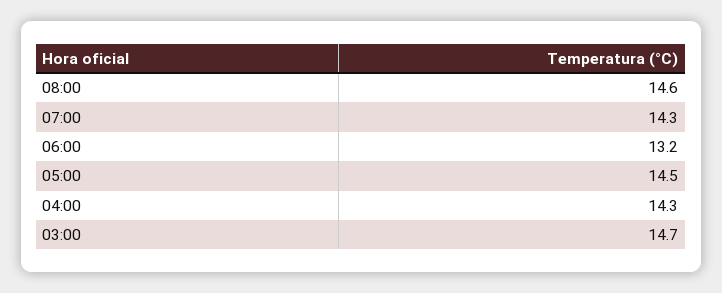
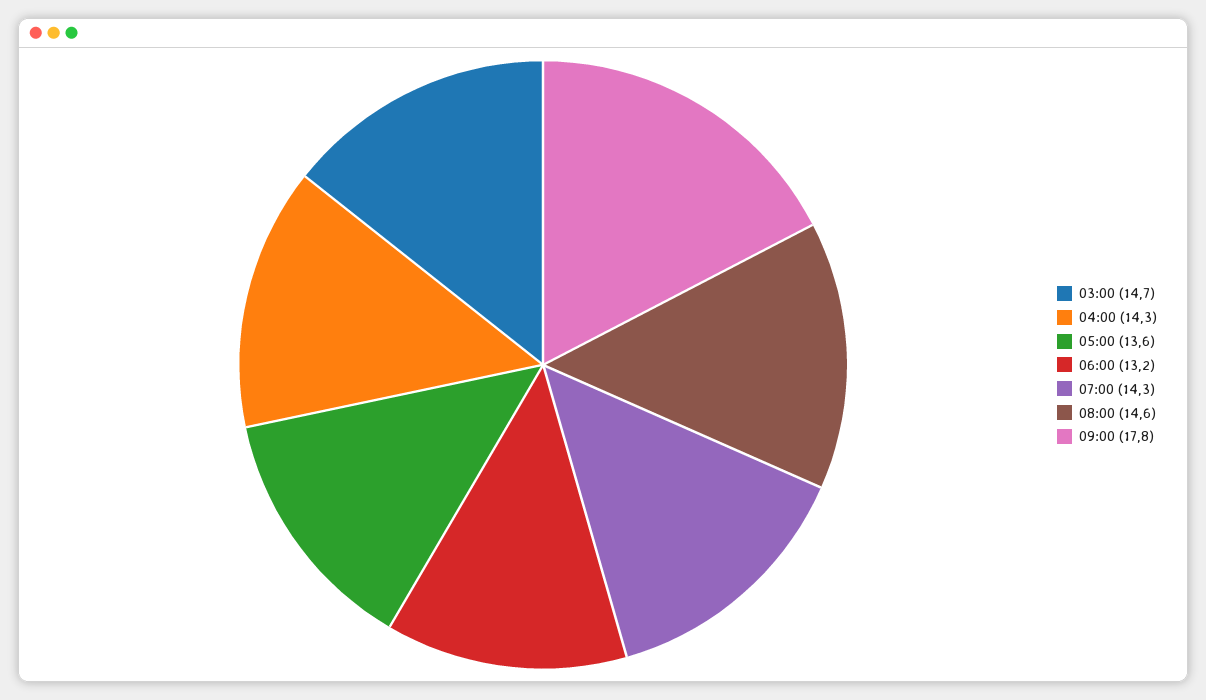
05:00: 14.5 -> 13.6
09:00: none -> 17.8

